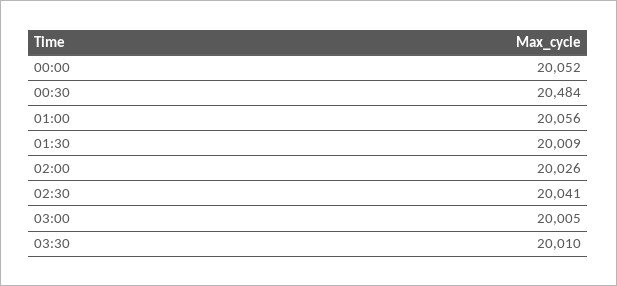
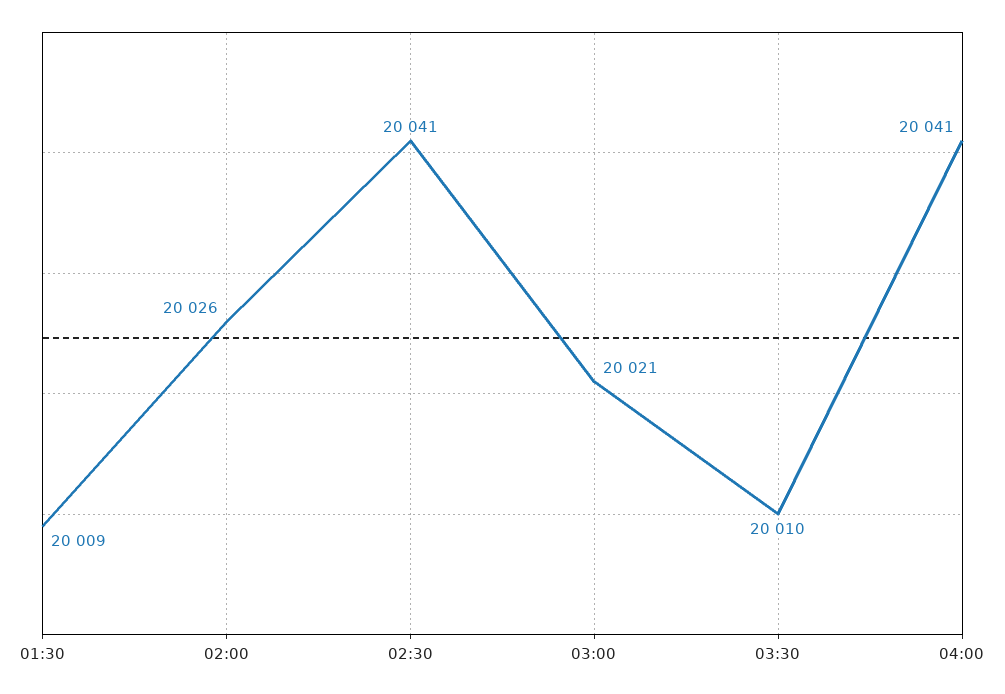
00:00: 20052 -> none
00:30: 20484 -> none
01:00: 20056 -> none
03:00: 20005 -> 20021
04:00: none -> 20041

